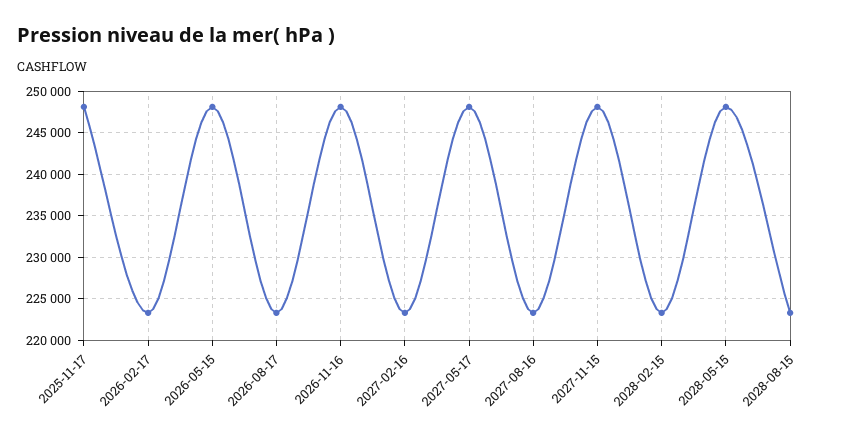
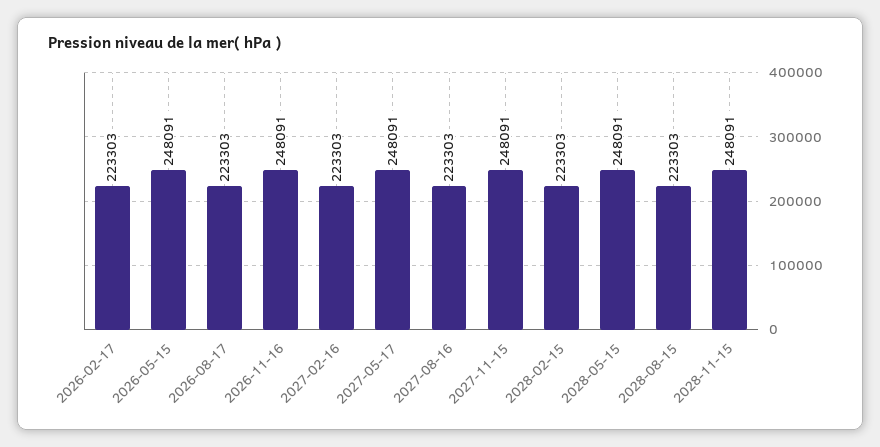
2025-11-17: 248000 -> none
2028-11-15: none -> 248091

